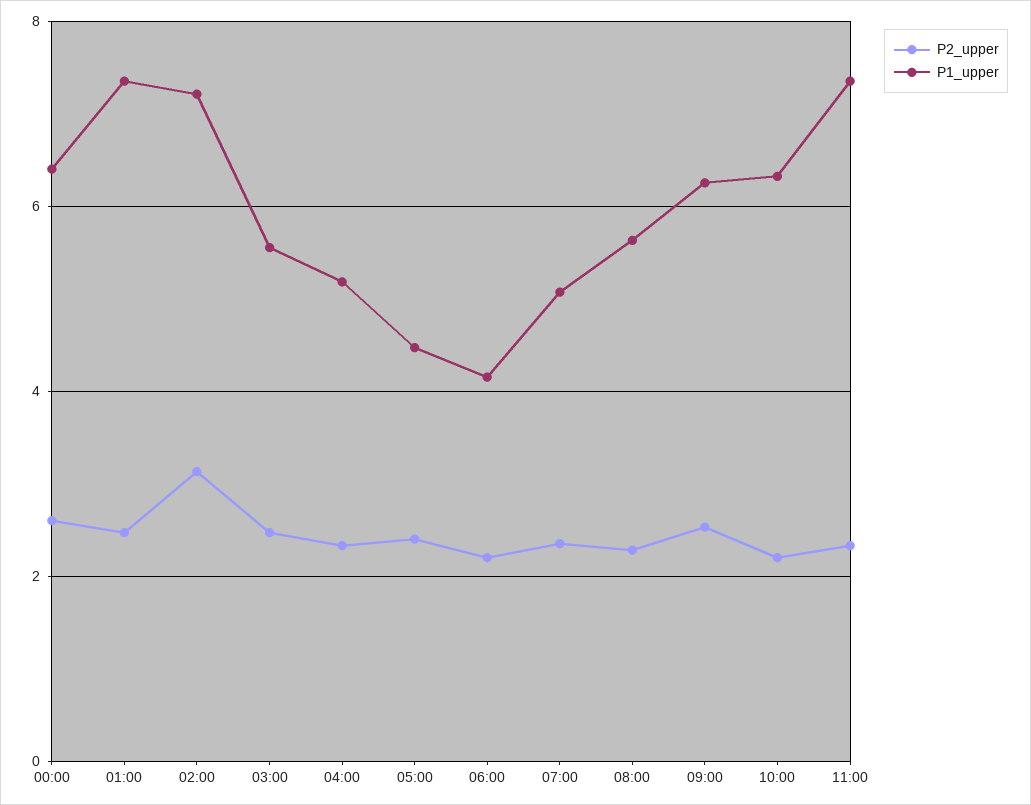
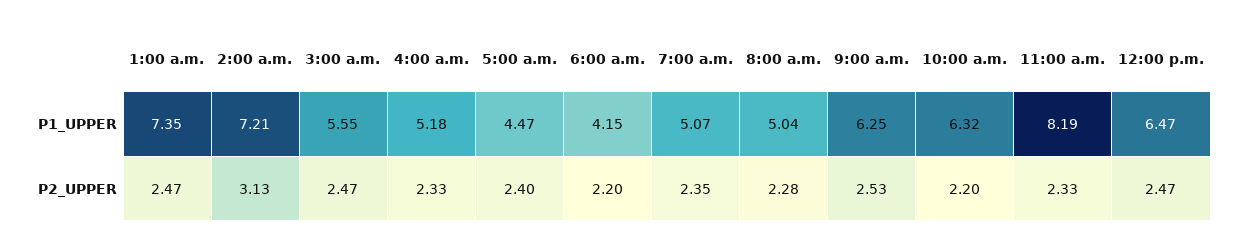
P2_upper, 00:00: 2.6 -> none
P1_upper, 00:00: 6.4 -> none
P1_upper, 08:00: 5.6 -> 5.04
P1_upper, 11:00: 7.4 -> 8.19
P1_upper, 12:00 p.m.: none -> 6.47
P2_upper, 12:00 p.m.: none -> 2.47

